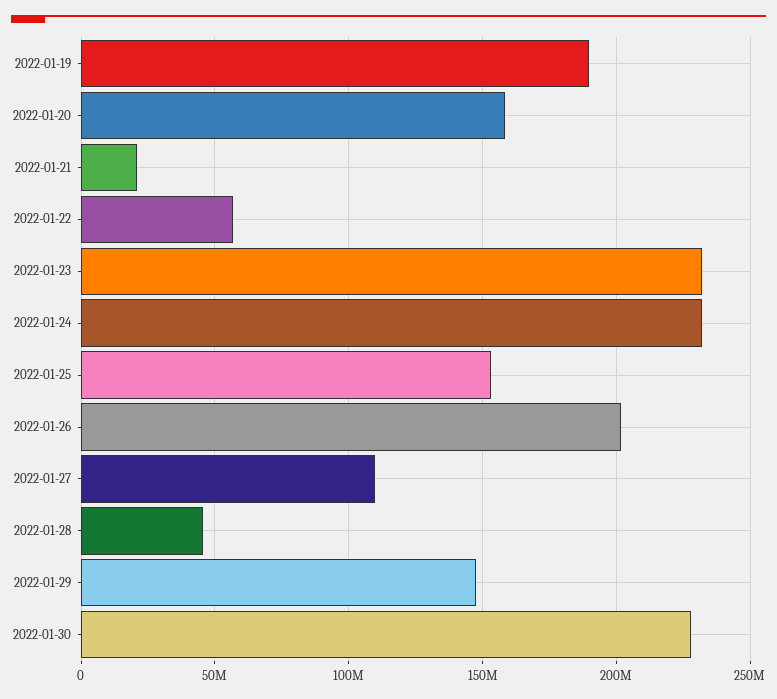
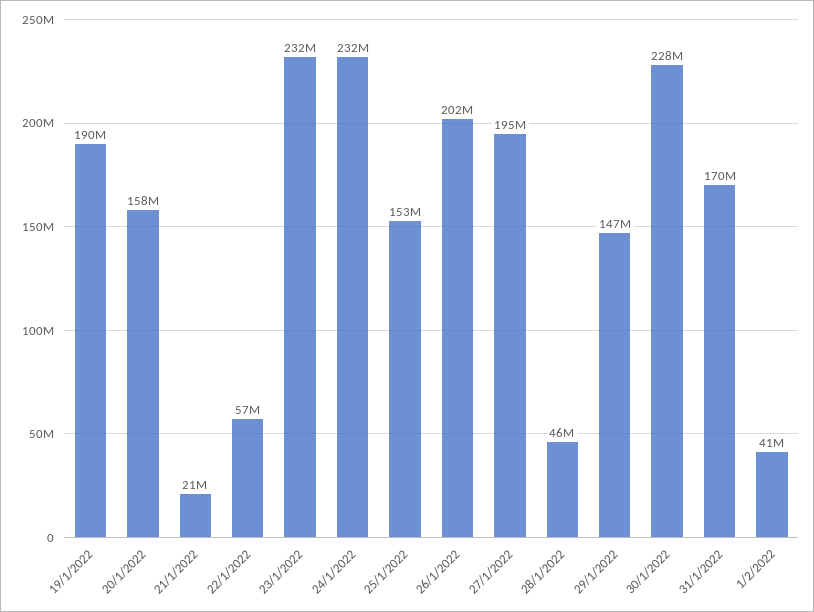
2022-01-27: 110000000 -> 195000000
31/1/2022: none -> 170000000
1/2/2022: none -> 41000000

